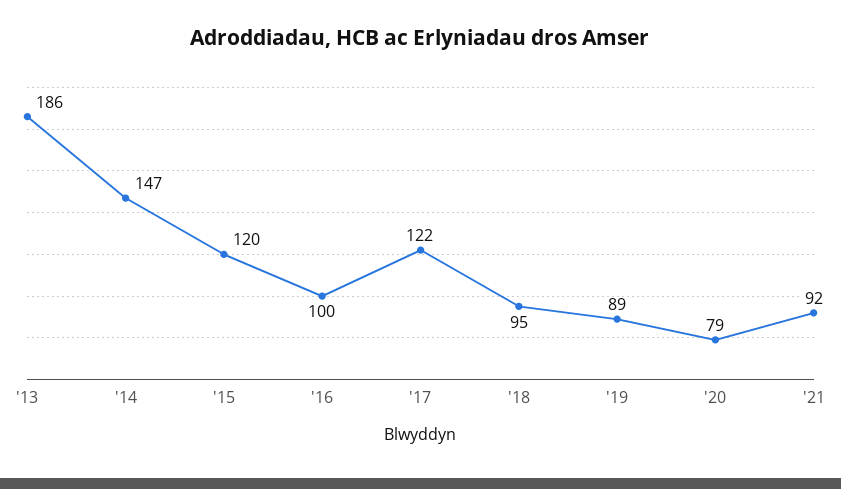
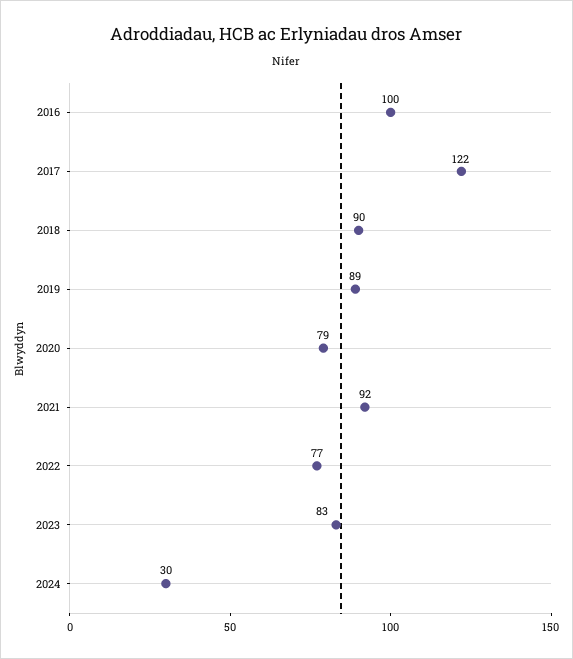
'13: 186 -> none
'14: 147 -> none
'15: 120 -> none
'18: 95 -> 90
2022: none -> 77
2023: none -> 83
2024: none -> 30

